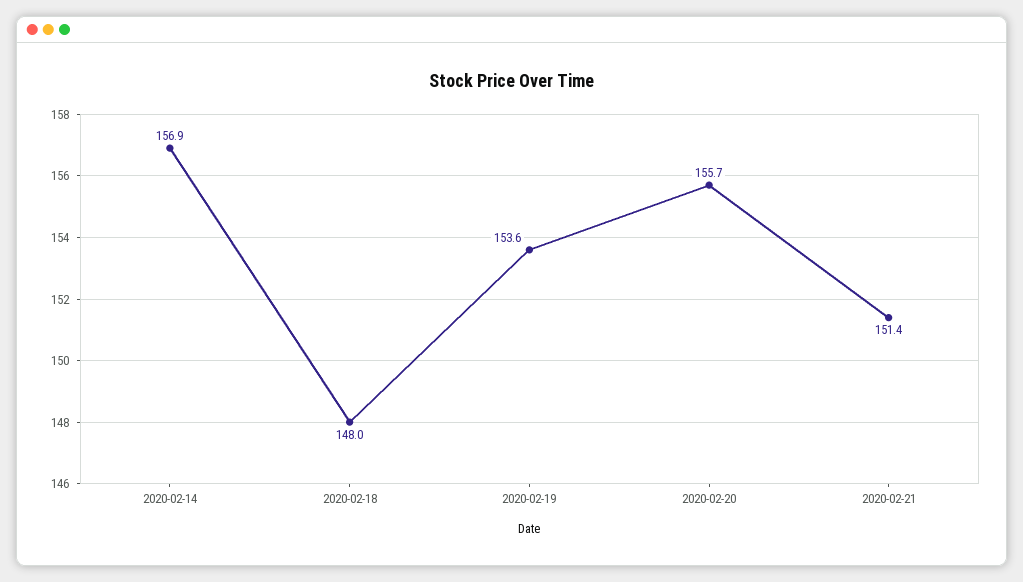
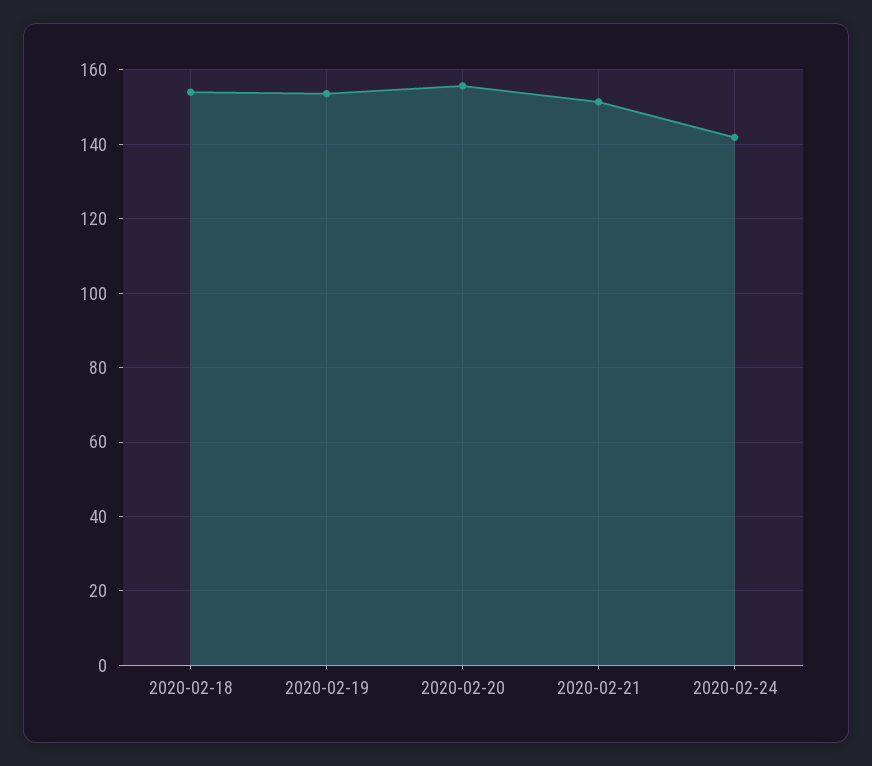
2020-02-14: 156.9 -> none
2020-02-18: 148 -> 154
2020-02-24: none -> 142

